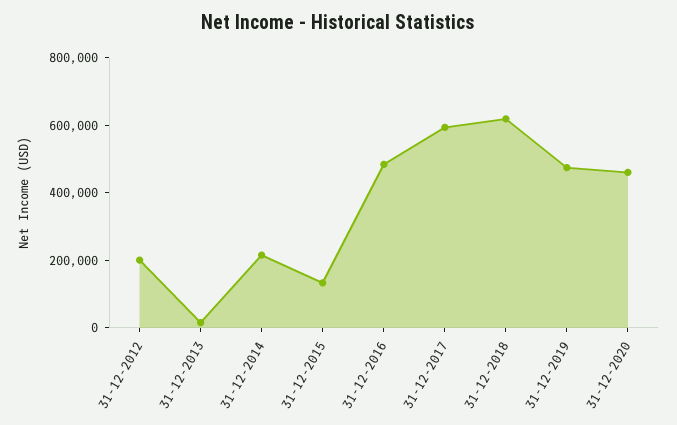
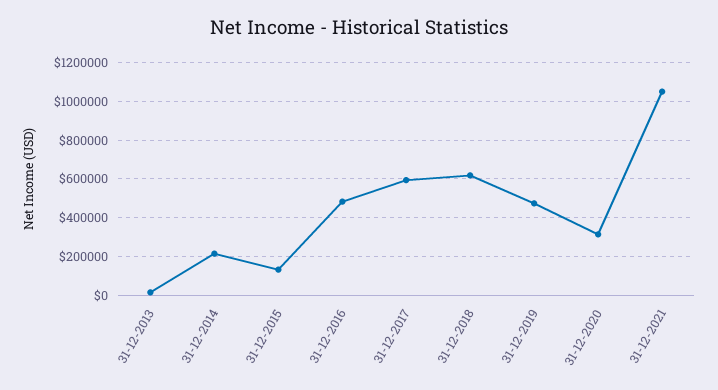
31-12-2012: 200000 -> none
31-12-2020: 450000 -> 300000
31-12-2021: none -> 1050000

